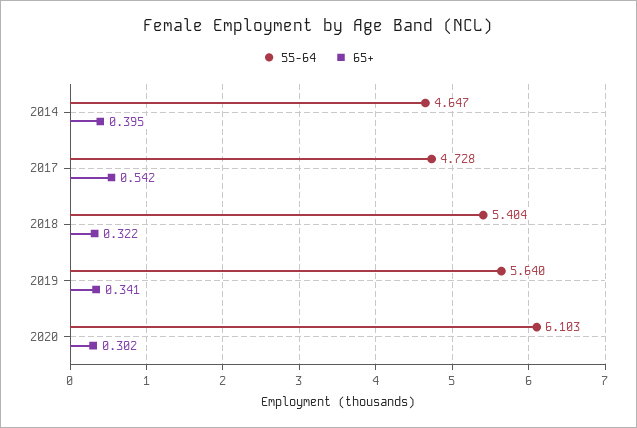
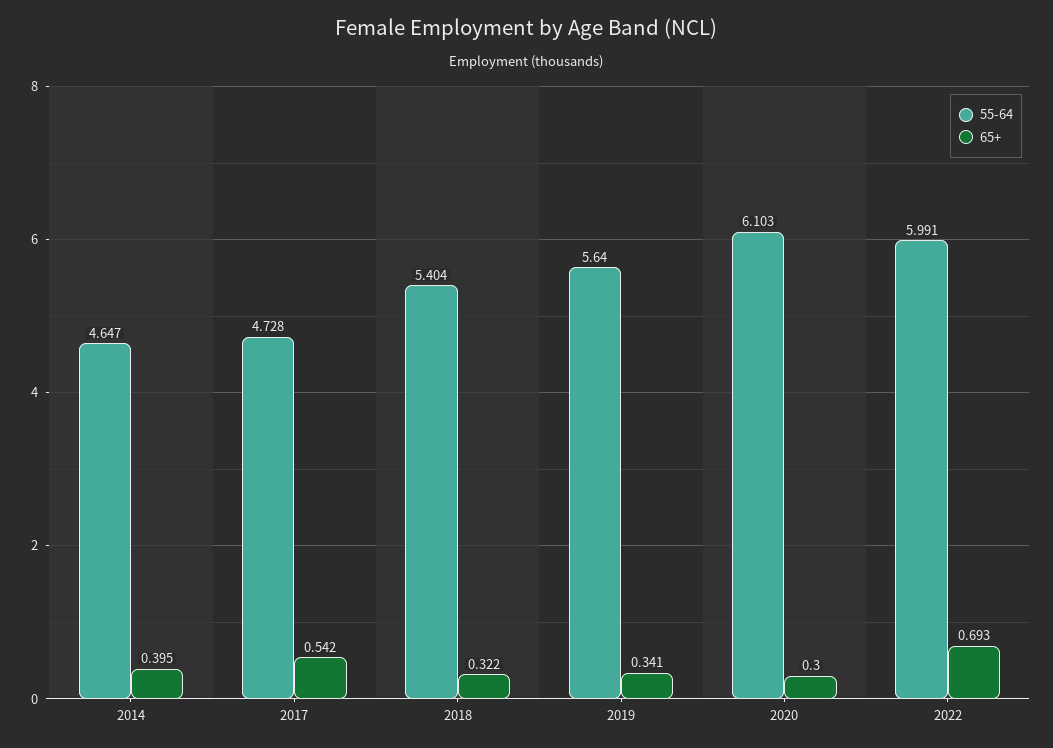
65+, 2020: 0.302 -> 0.3
55-64, 2022: none -> 5.991
65+, 2022: none -> 0.693

